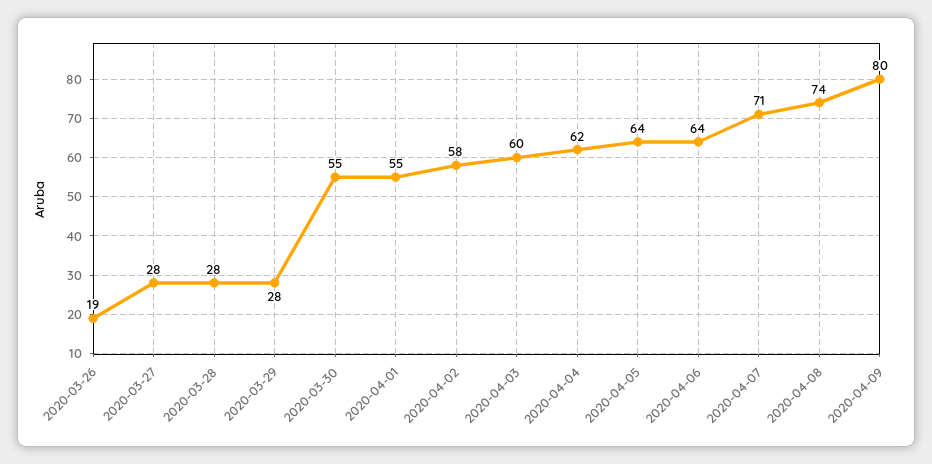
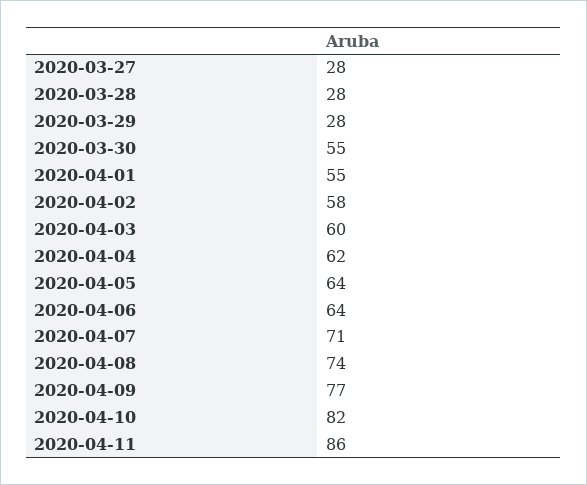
2020-03-26: 19 -> none
2020-04-09: 80 -> 77
2020-04-10: none -> 82
2020-04-11: none -> 86

